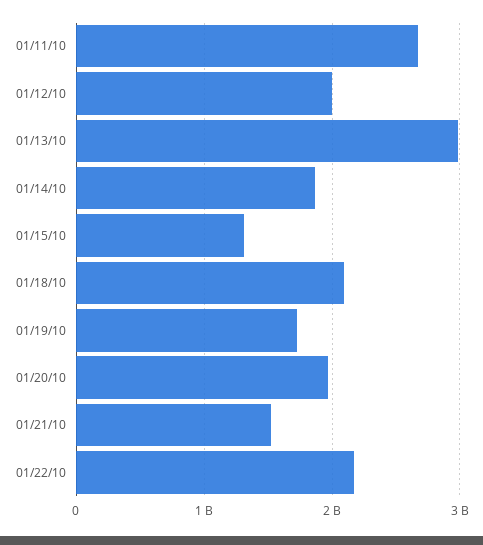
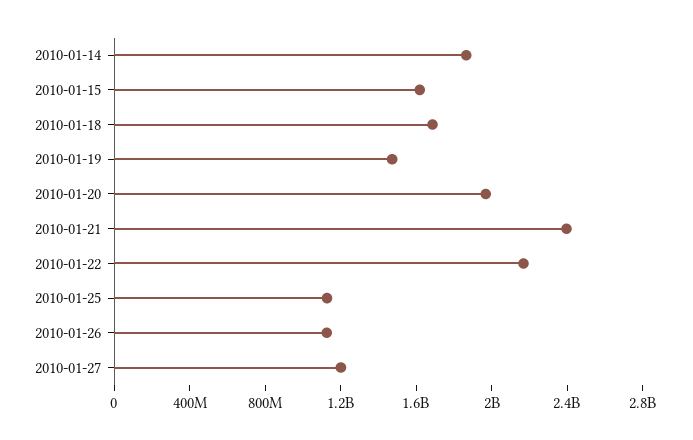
01/11/10: 2700000000 -> none
01/12/10: 2000000000 -> none
01/13/10: 3000000000 -> none
01/15/10: 1300000000 -> 1600000000
01/18/10: 2100000000 -> 1700000000
01/19/10: 1700000000 -> 1500000000
01/21/10: 1500000000 -> 2400000000
2010-01-25: none -> 1100000000
2010-01-26: none -> 1100000000
2010-01-27: none -> 1200000000

